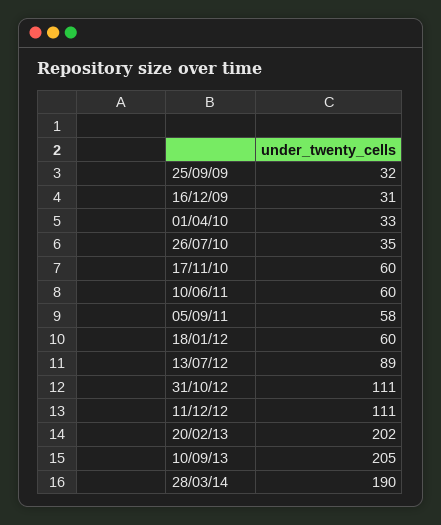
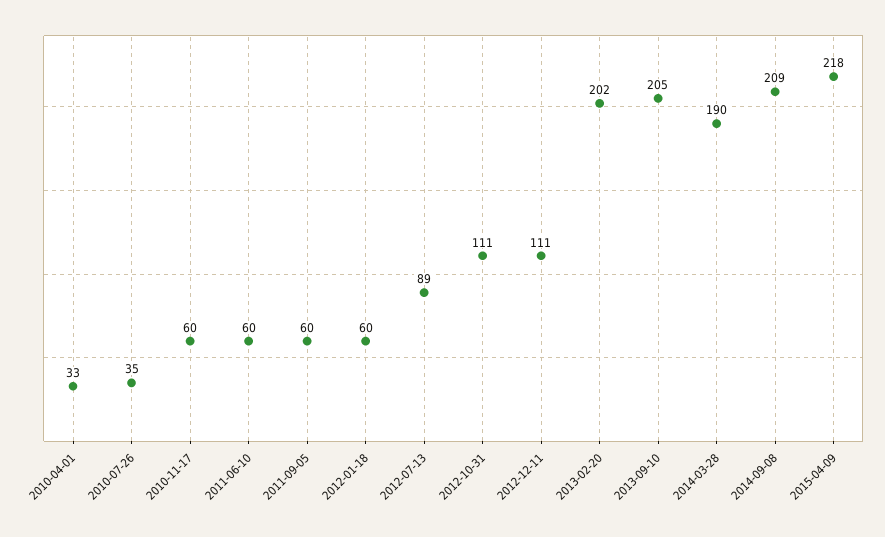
25/09/09: 32 -> none
16/12/09: 31 -> none
05/09/11: 58 -> 60
2014-09-08: none -> 209
2015-04-09: none -> 218

